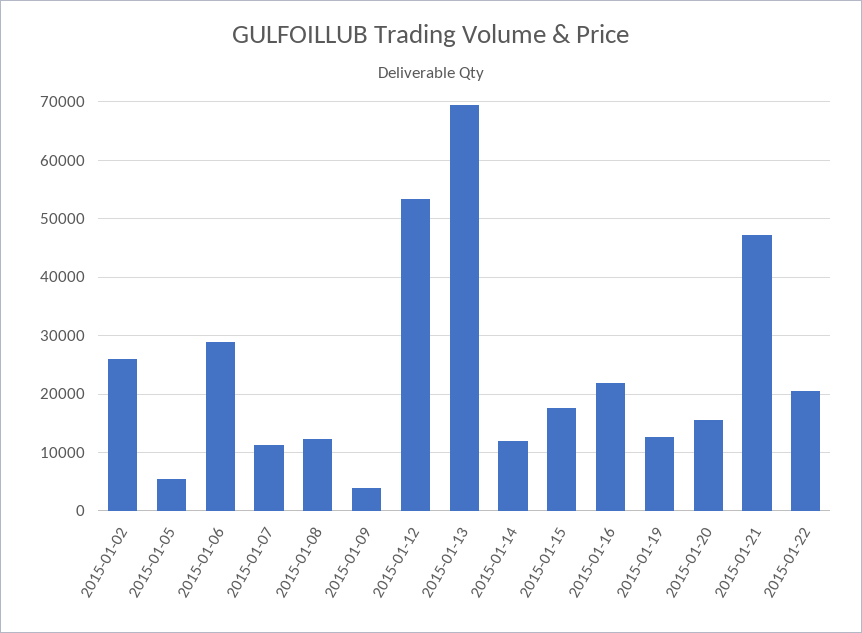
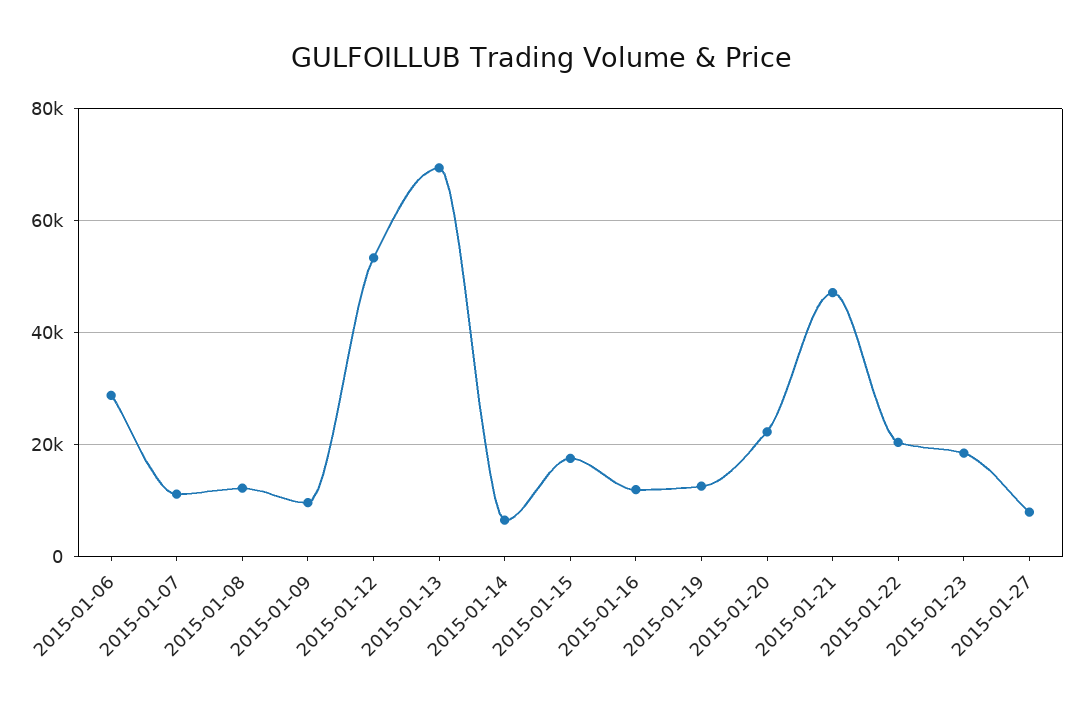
2015-01-02: 26000 -> none
2015-01-05: 6000 -> none
2015-01-09: 4000 -> 10000
2015-01-14: 12000 -> 6000
2015-01-16: 22000 -> 12000
2015-01-20: 16000 -> 22000
2015-01-23: none -> 18000
2015-01-27: none -> 8000

